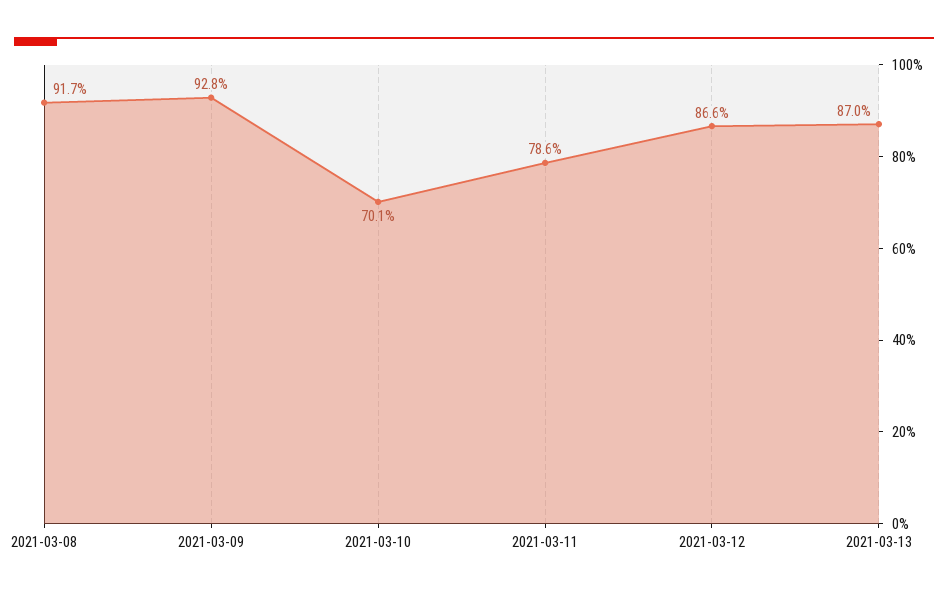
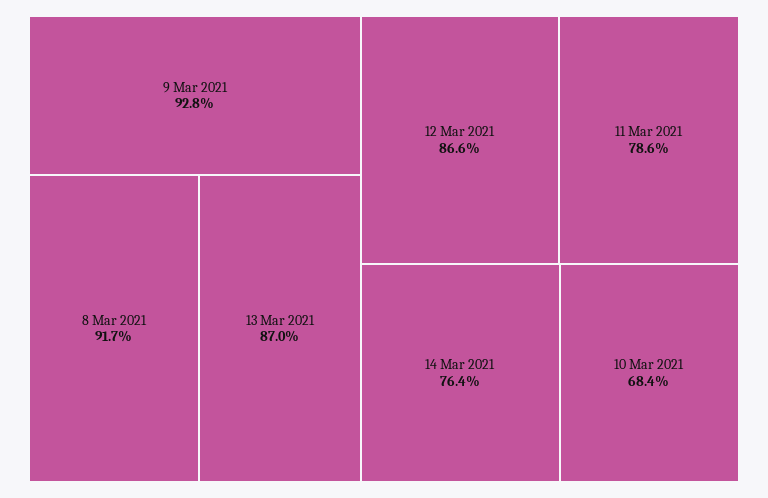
2021-03-10: 70.1 -> 68.4
14 Mar 2021: none -> 76.4

